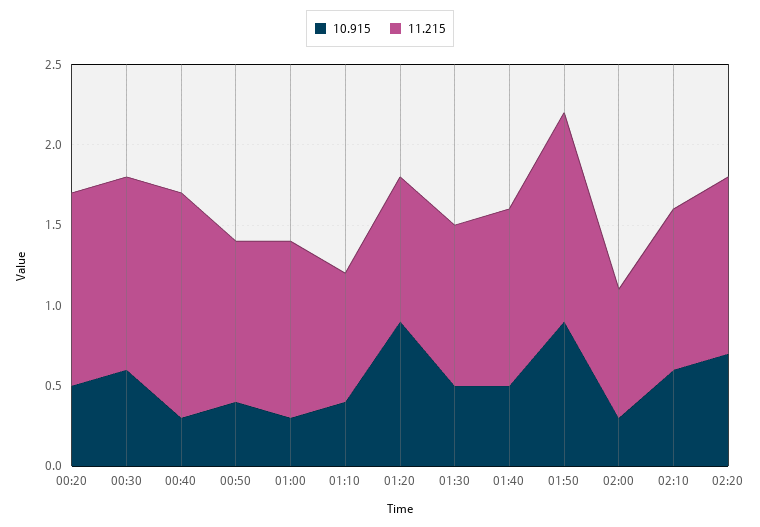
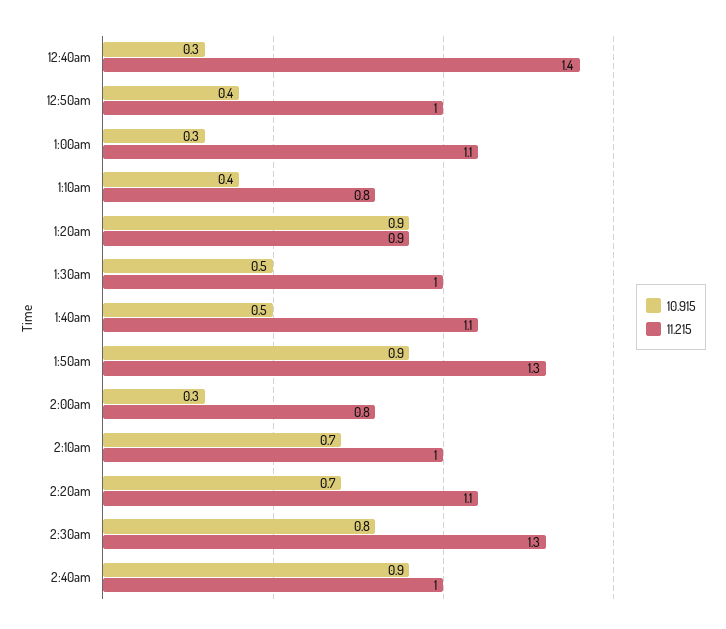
10.915, 00:20: 0.5 -> none
11.215, 00:20: 1.2 -> none
10.915, 00:30: 0.6 -> none
11.215, 00:30: 1.2 -> none
10.915, 02:10: 0.6 -> 0.7
10.915, 2:30am: none -> 0.8
11.215, 2:30am: none -> 1.3
10.915, 2:40am: none -> 0.9
11.215, 2:40am: none -> 1

